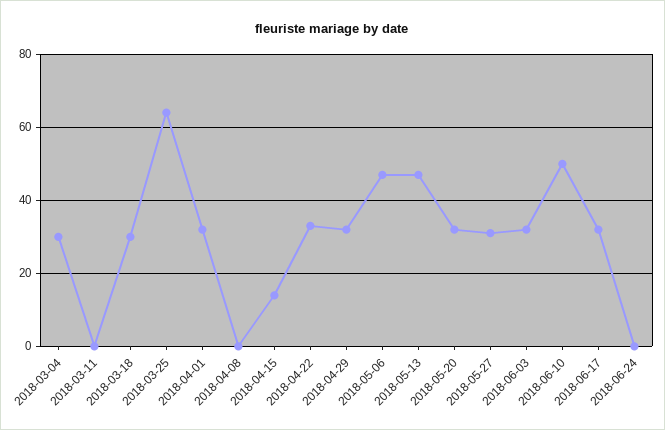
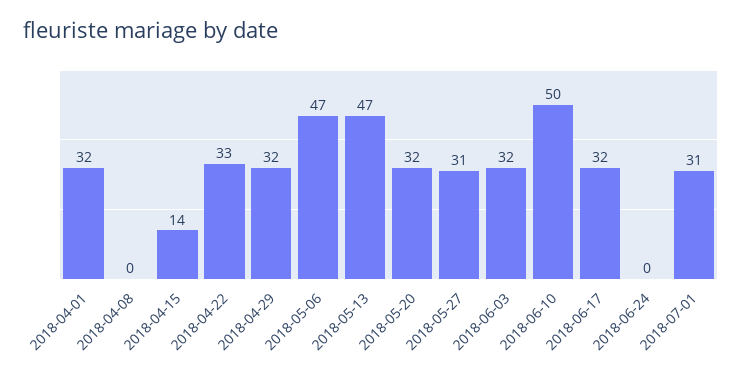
2018-03-04: 30 -> none
2018-03-11: 0 -> none
2018-03-18: 30 -> none
2018-03-25: 65 -> none
2018-07-01: none -> 31

